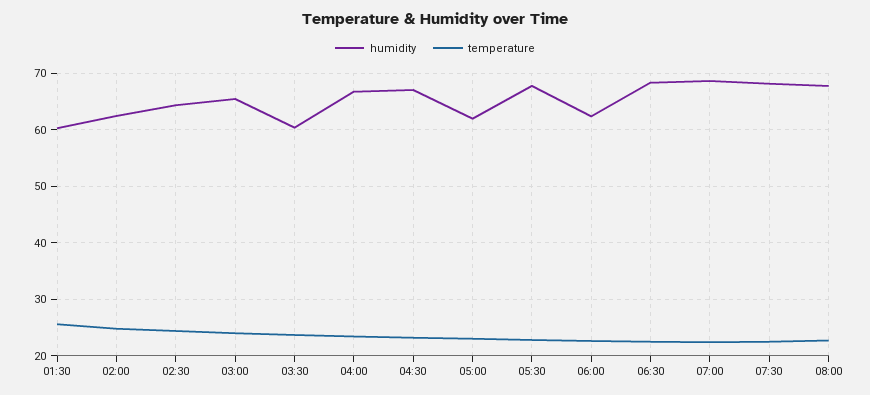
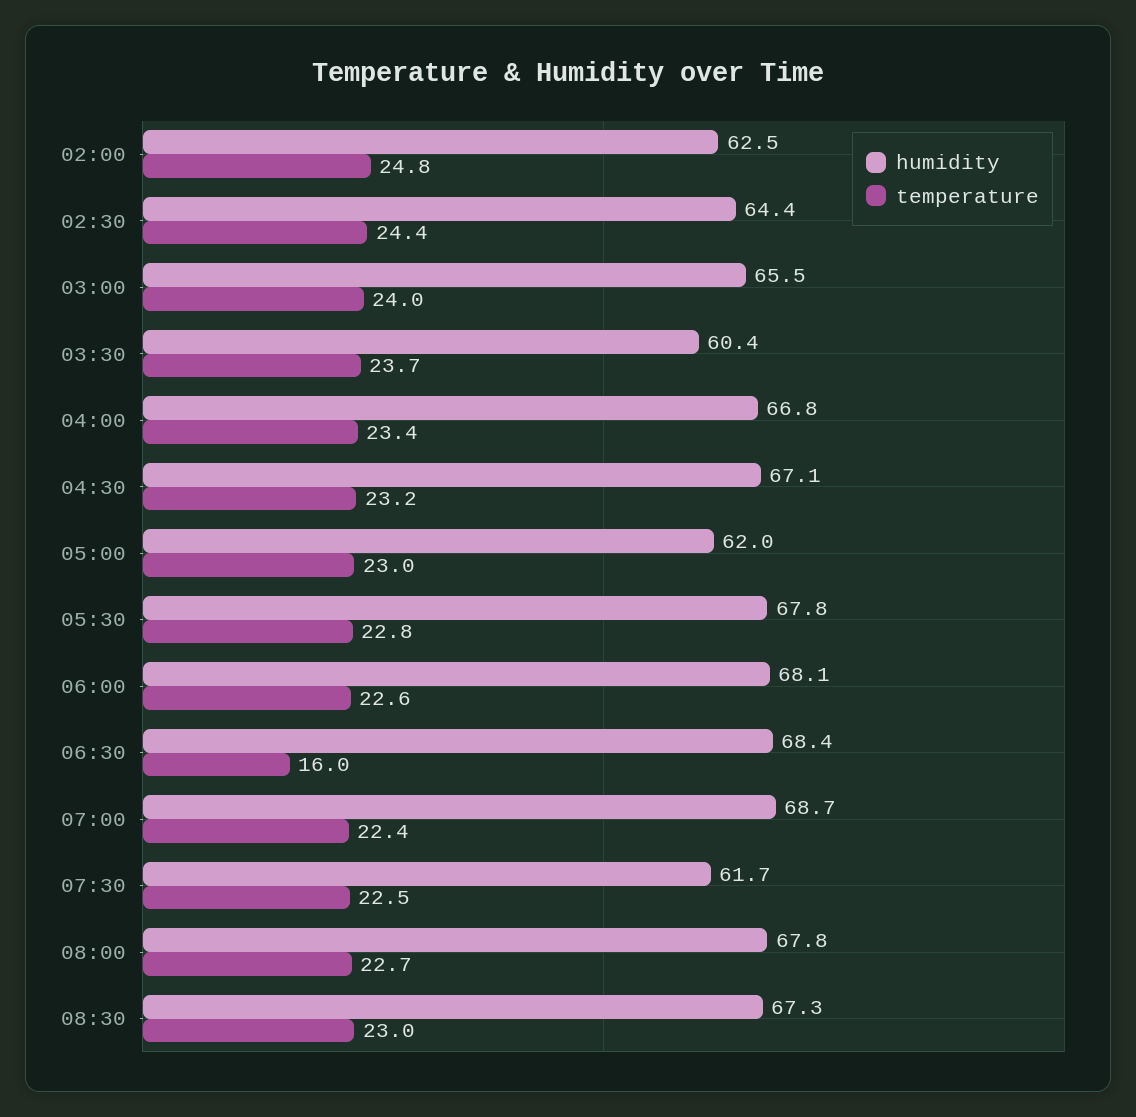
humidity, 01:30: 60 -> none
temperature, 01:30: 26 -> none
humidity, 06:00: 62 -> 68.1
temperature, 06:30: 22 -> 16
humidity, 07:30: 68 -> 61.7
humidity, 08:30: none -> 67.3
temperature, 08:30: none -> 23

